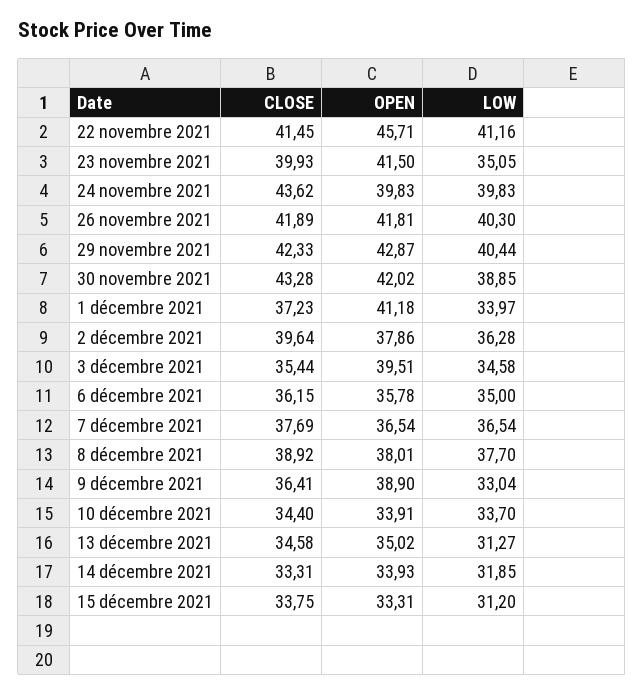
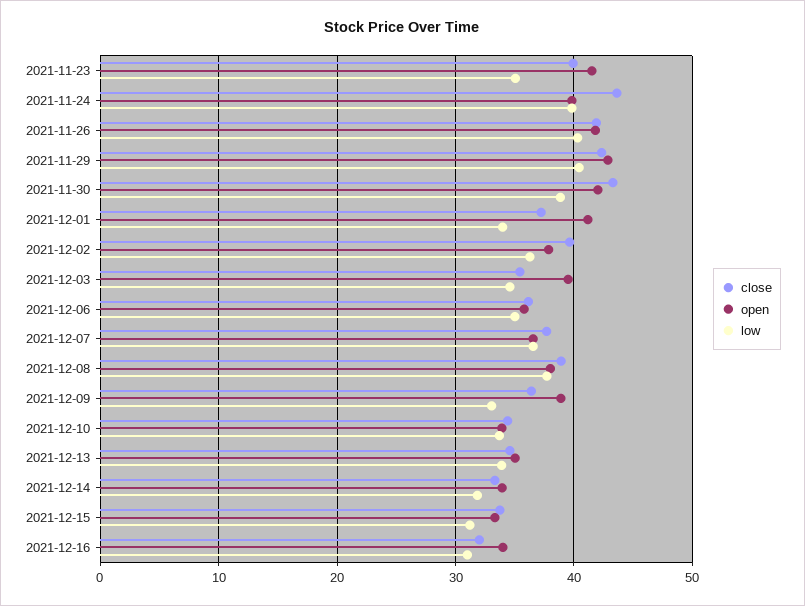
CLOSE, 22 novembre 2021: 41.45 -> none
OPEN, 22 novembre 2021: 45.71 -> none
LOW, 22 novembre 2021: 41.16 -> none
LOW, 13 décembre 2021: 31.27 -> 34
CLOSE, 2021-12-16: none -> 32
OPEN, 2021-12-16: none -> 34
LOW, 2021-12-16: none -> 31

